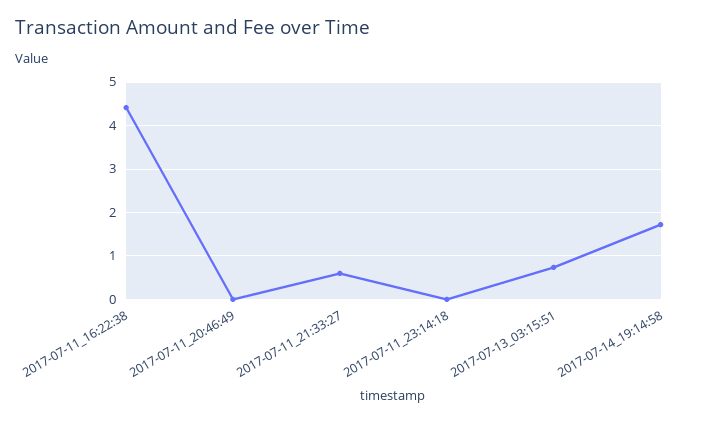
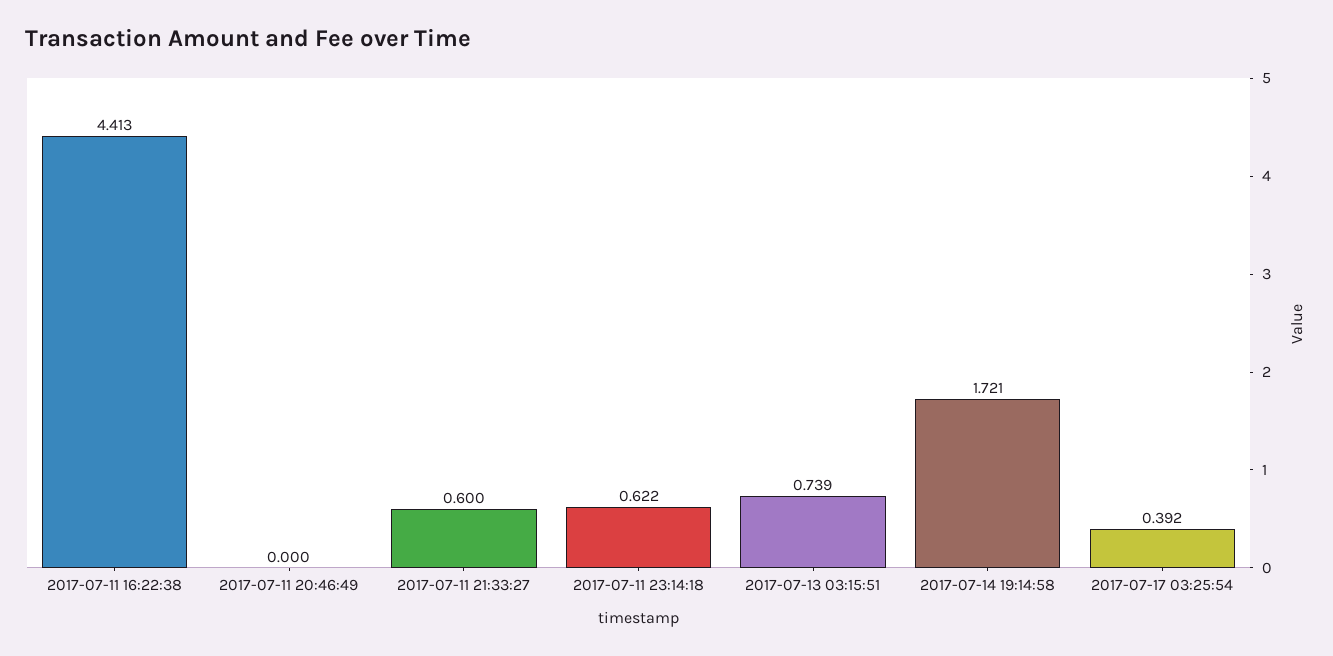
2017-07-11_23:14:18: 0 -> 0.622
2017-07-17 03:25:54: none -> 0.392

